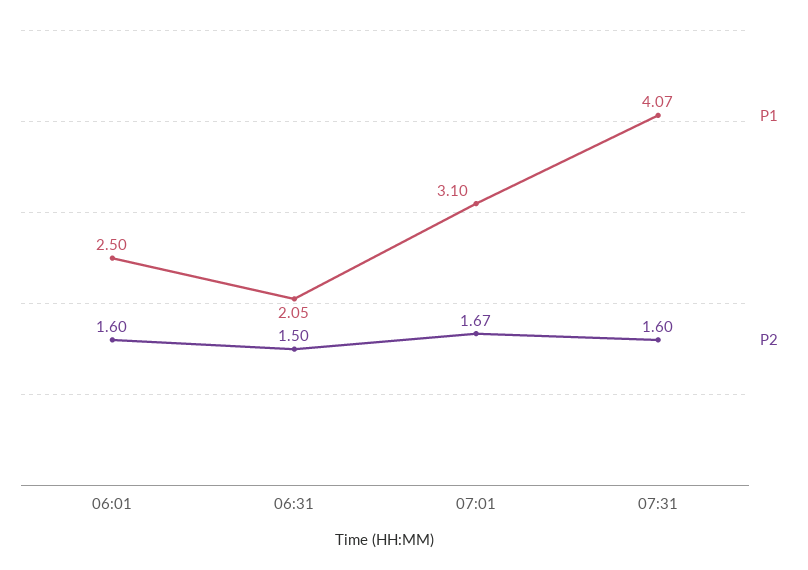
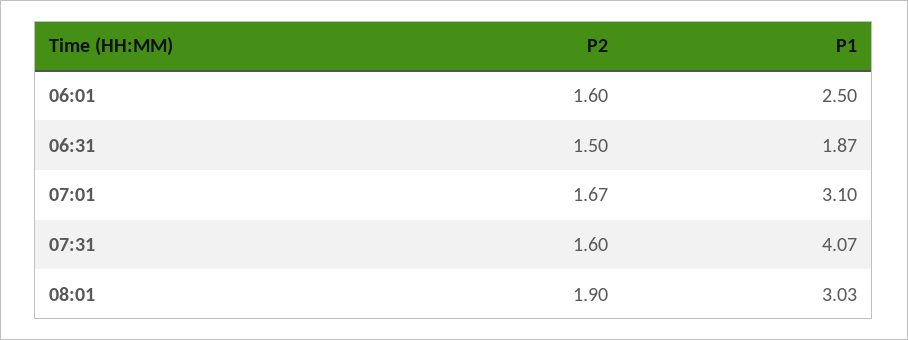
P1, 06:31: 2.05 -> 1.87
P2, 08:01: none -> 1.9
P1, 08:01: none -> 3.03

